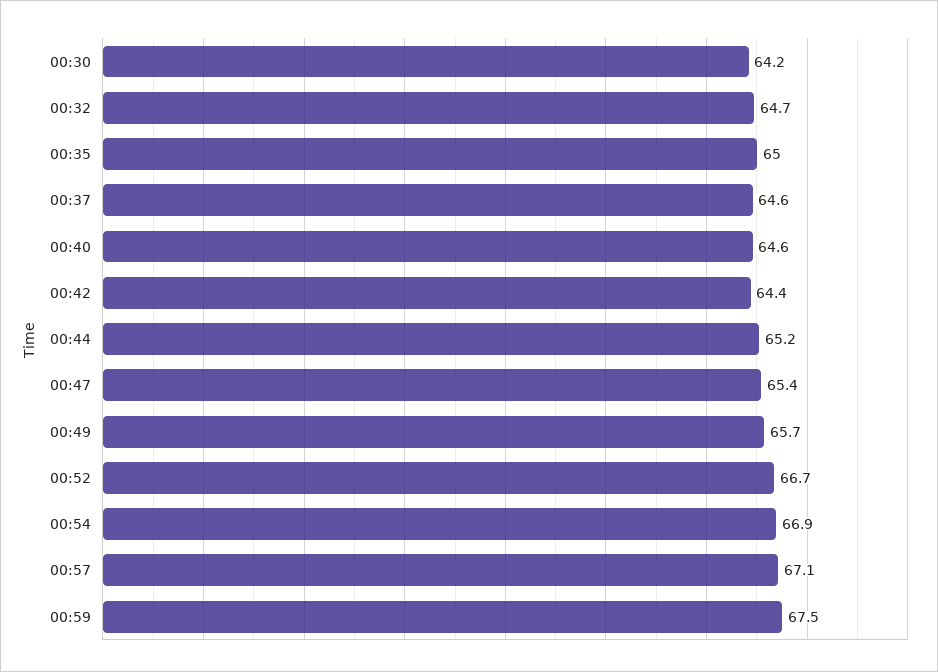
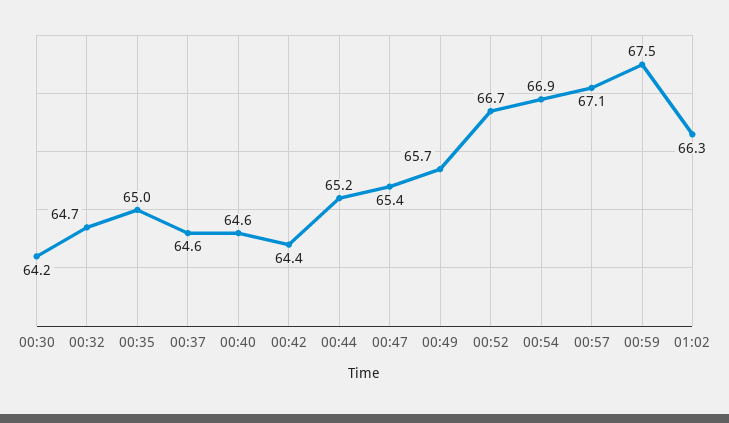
01:02: none -> 66.3

